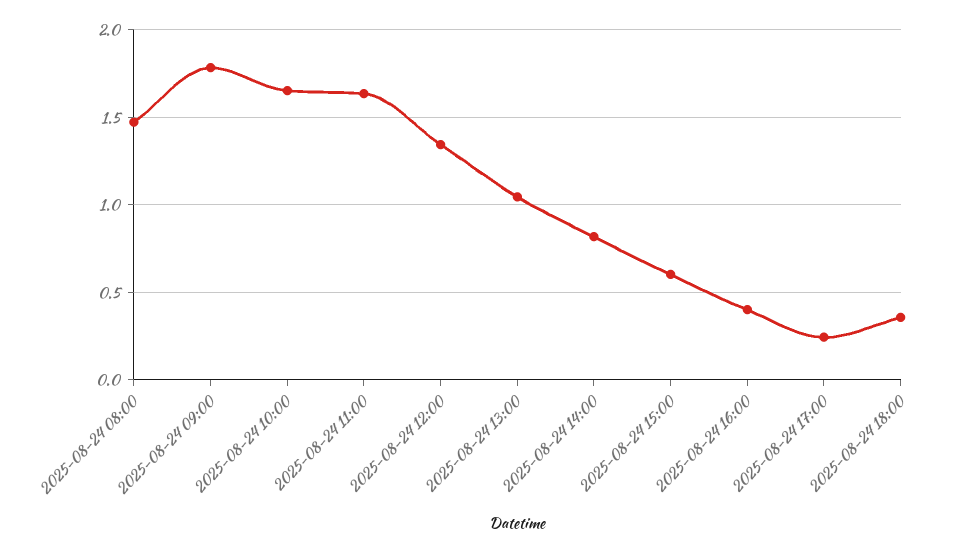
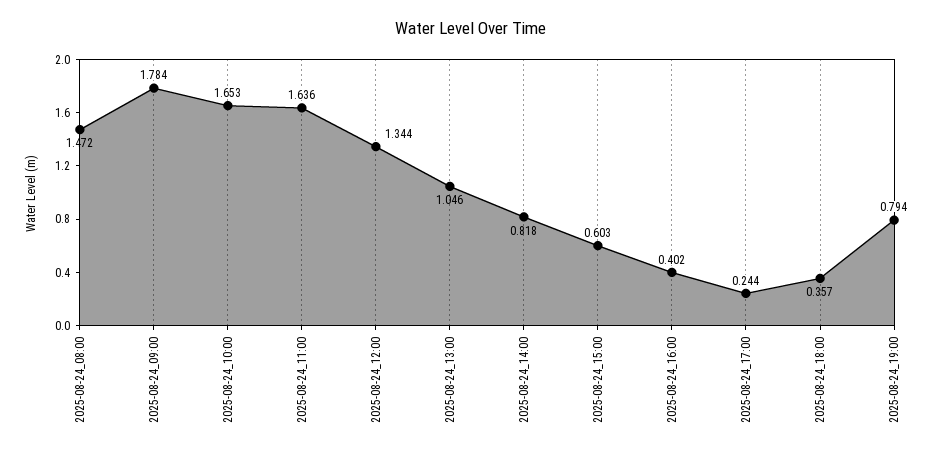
2025-08-24_19:00: none -> 0.794

